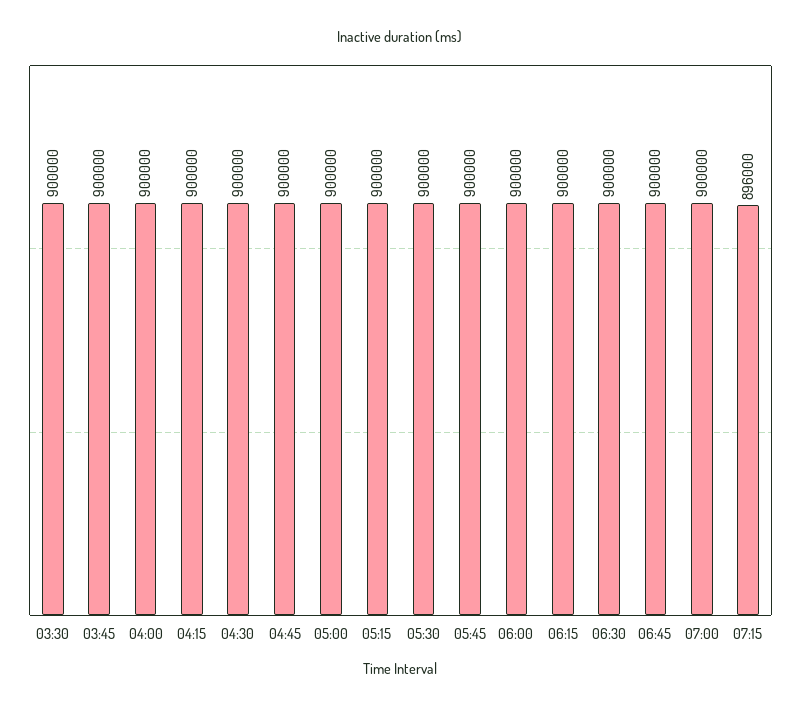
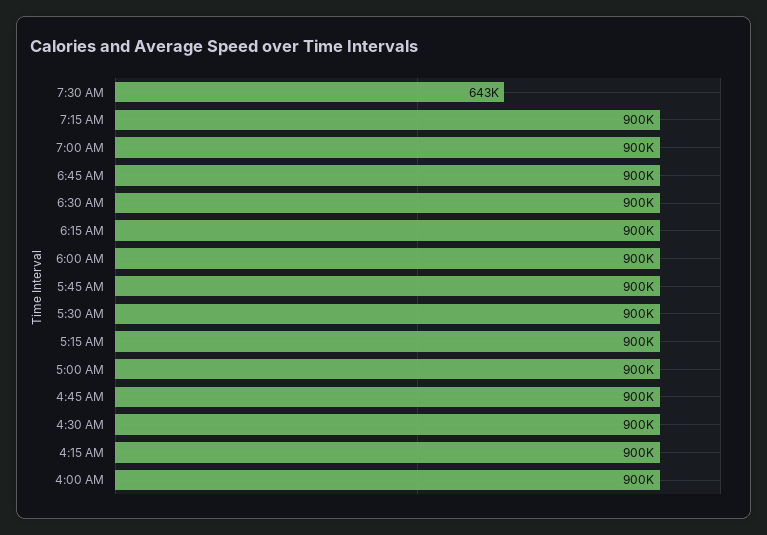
03:30: 900000 -> none
03:45: 900000 -> none
07:15: 896000 -> 900000
7:30 AM: none -> 643000

